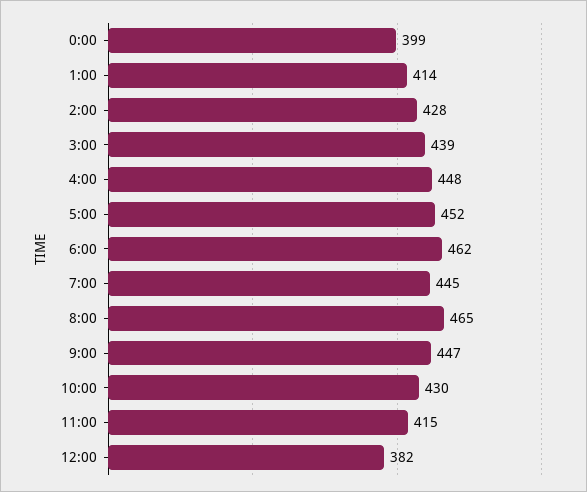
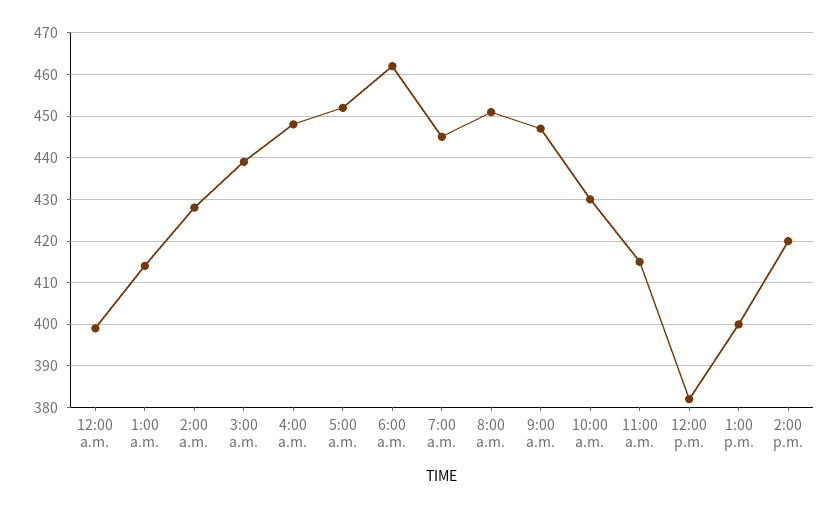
8:00: 465 -> 450
1:00 p.m.: none -> 400
2:00 p.m.: none -> 420

